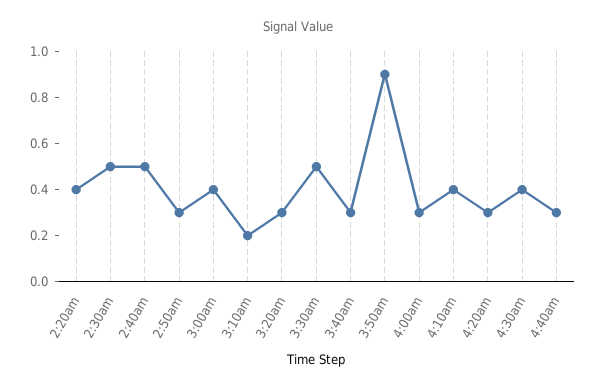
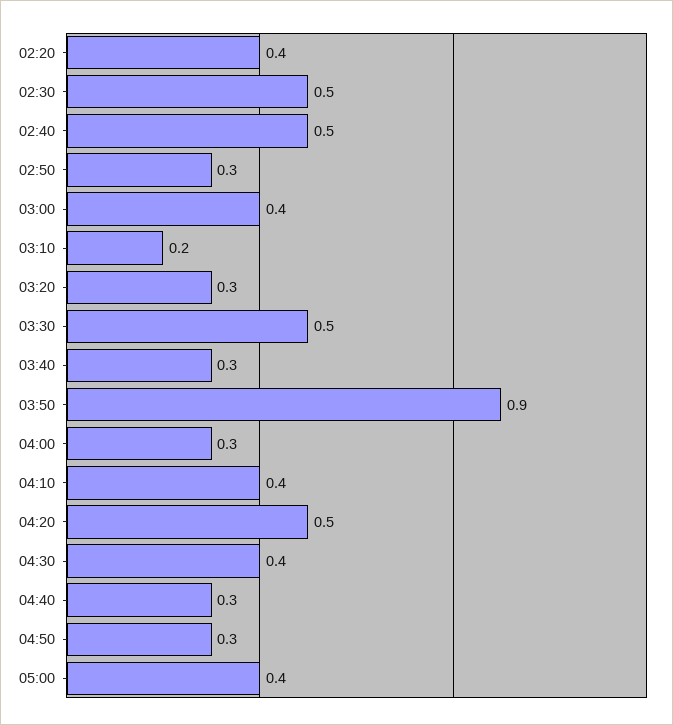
4:20am: 0.3 -> 0.5
04:50: none -> 0.3
05:00: none -> 0.4

